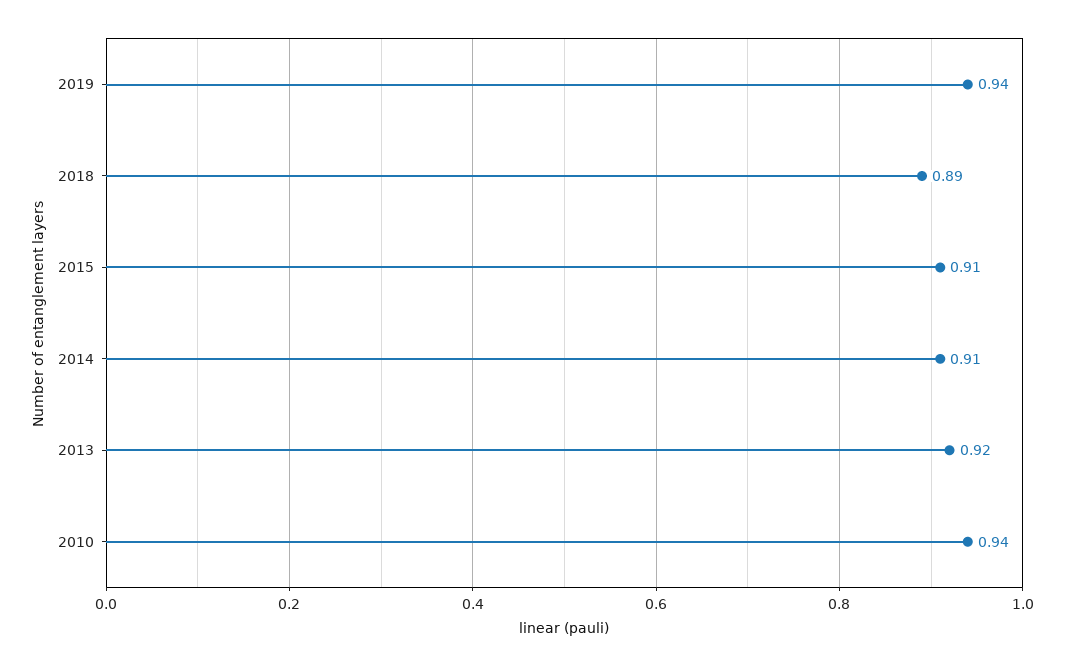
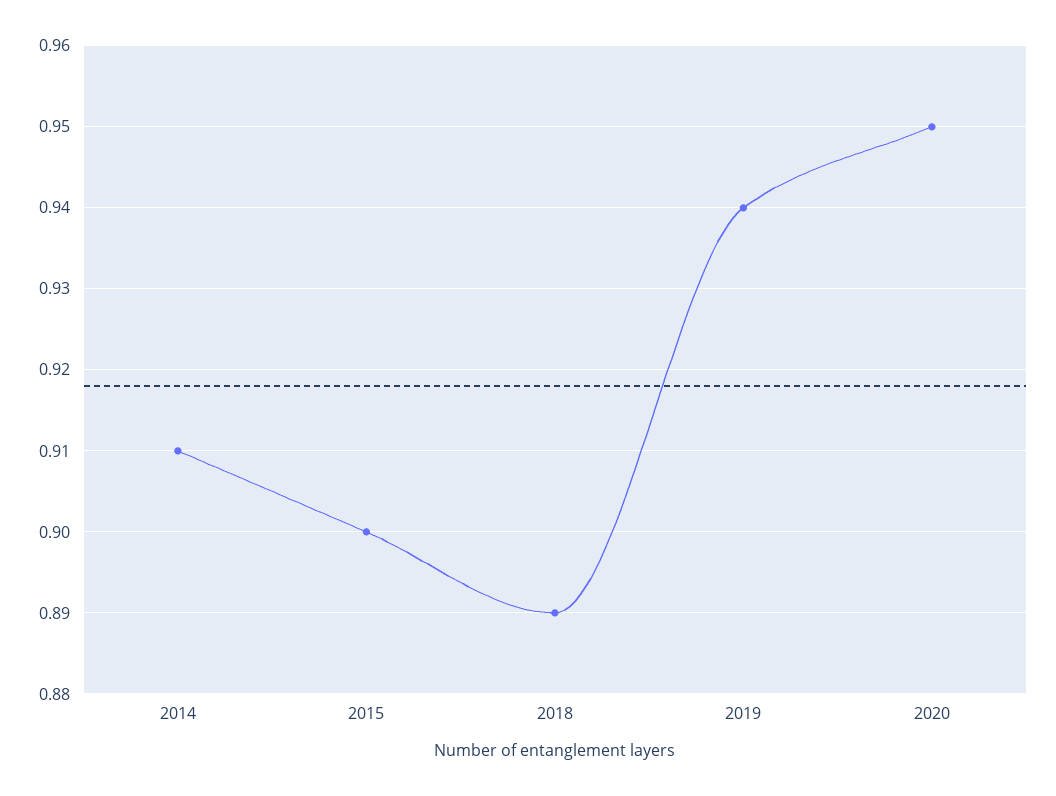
2015: 0.91 -> 0.9
2013: 0.92 -> none
2010: 0.94 -> none
2020: none -> 0.95

